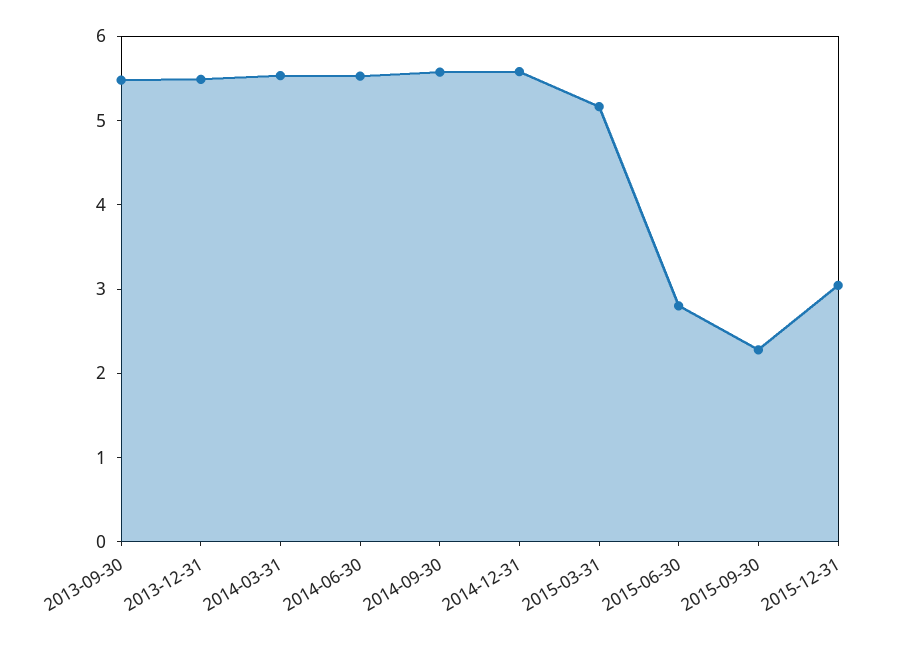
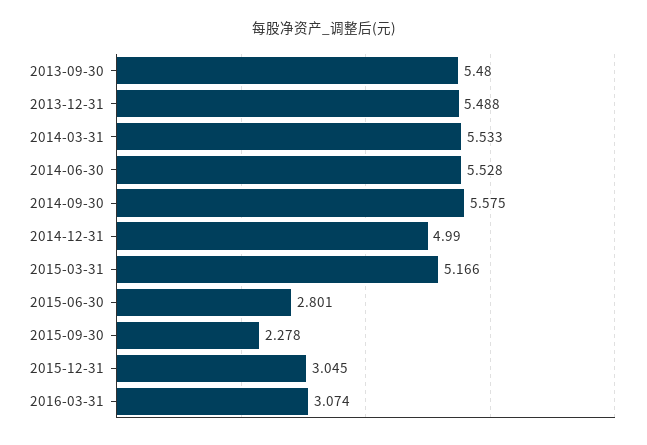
2014-12-31: 5.6 -> 4.99
2016-03-31: none -> 3.074

